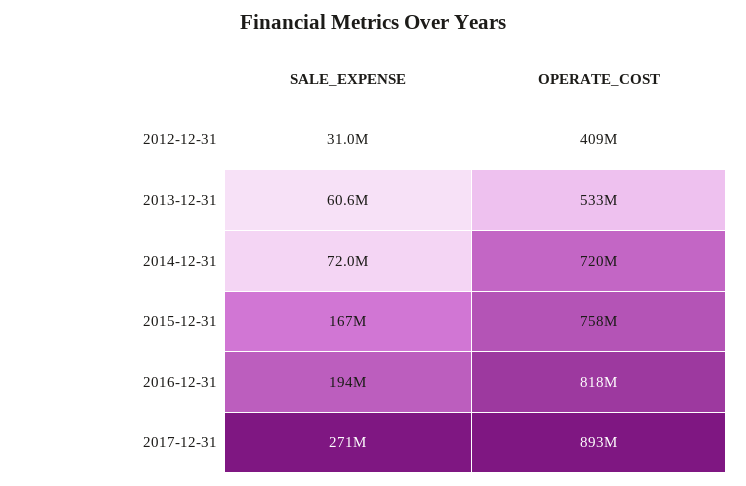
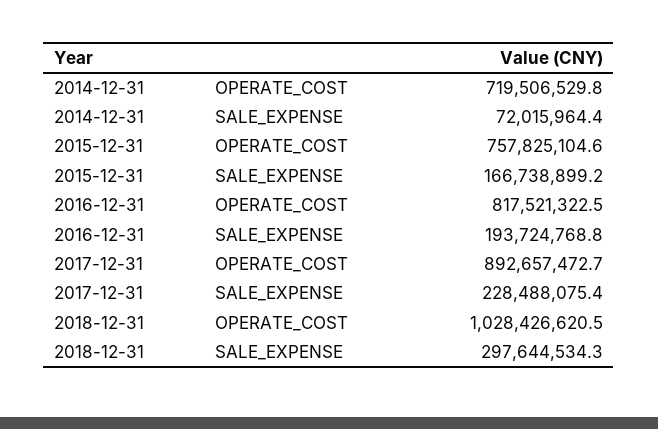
SALE_EXPENSE, 2012-12-31: 31000000 -> none
OPERATE_COST, 2012-12-31: 409000000 -> none
SALE_EXPENSE, 2013-12-31: 60600000 -> none
OPERATE_COST, 2013-12-31: 533000000 -> none
SALE_EXPENSE, 2017-12-31: 271000000 -> 228488075.4
OPERATE_COST, 2018-12-31: none -> 1028426620.5
SALE_EXPENSE, 2018-12-31: none -> 297644534.3

